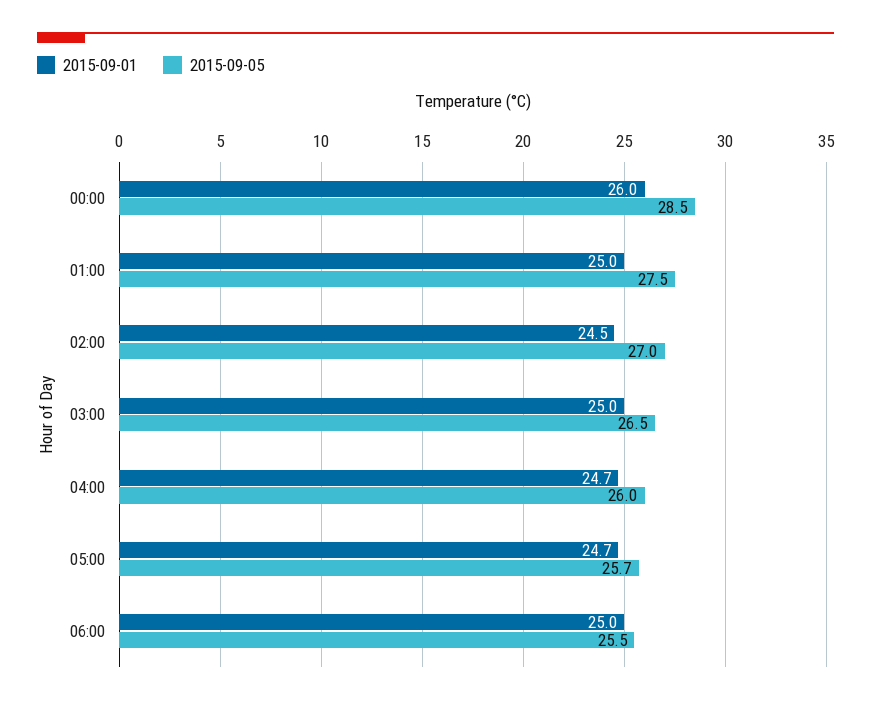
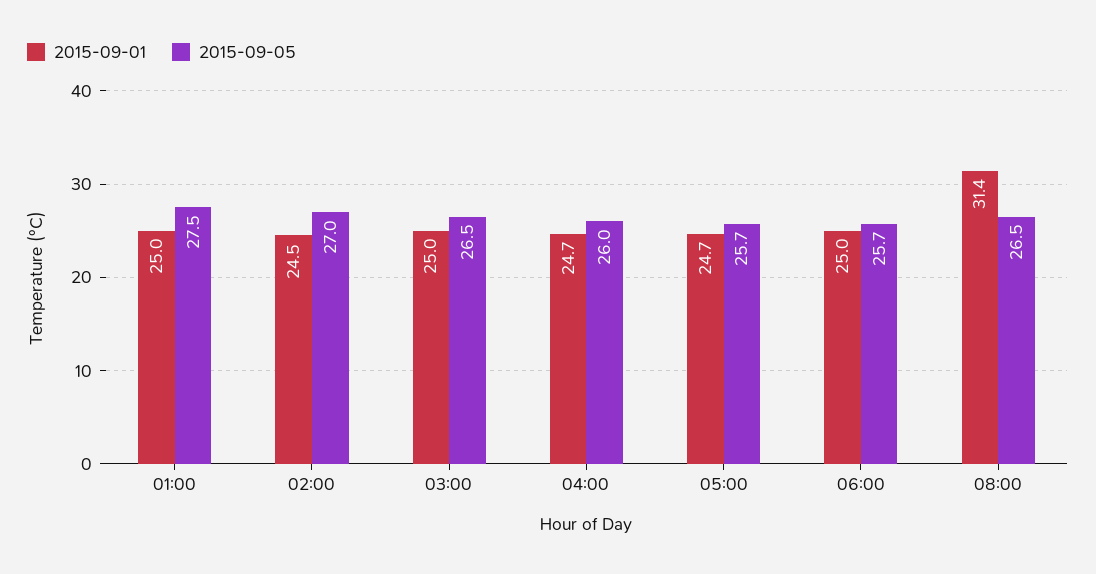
2015-09-01, 00:00: 26 -> none
2015-09-05, 00:00: 28.5 -> none
2015-09-05, 06:00: 25.5 -> 25.7
2015-09-01, 08:00: none -> 31.4
2015-09-05, 08:00: none -> 26.5

